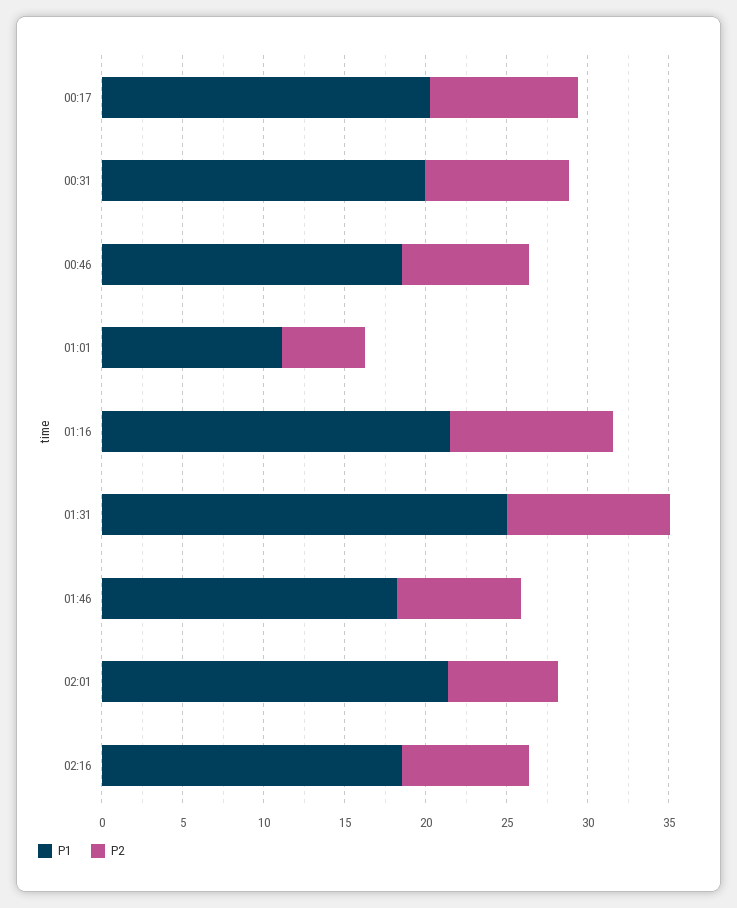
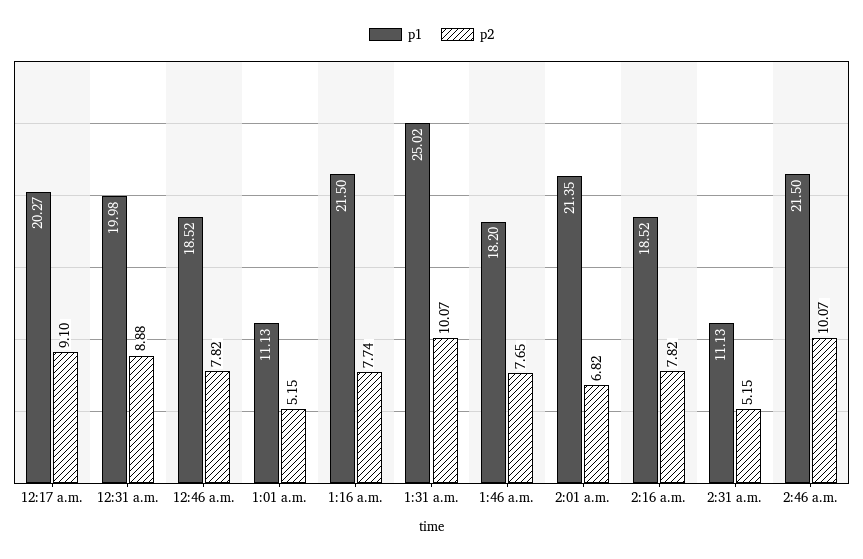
P2, 01:16: 10 -> 7.74
P1, 2:31 a.m.: none -> 11.13
P2, 2:31 a.m.: none -> 5.15
P1, 2:46 a.m.: none -> 21.5
P2, 2:46 a.m.: none -> 10.07

